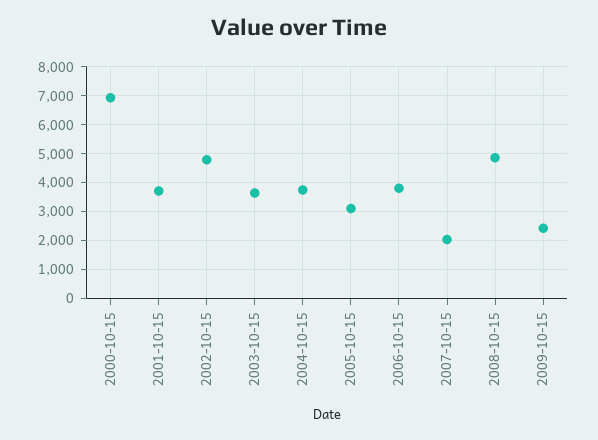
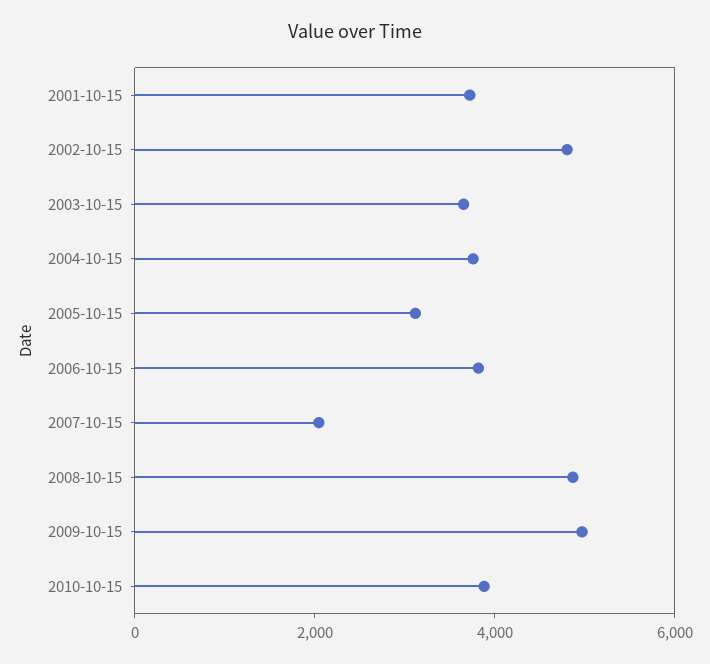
2000-10-15: 7000 -> none
2009-10-15: 2500 -> 5000
2010-10-15: none -> 4000

